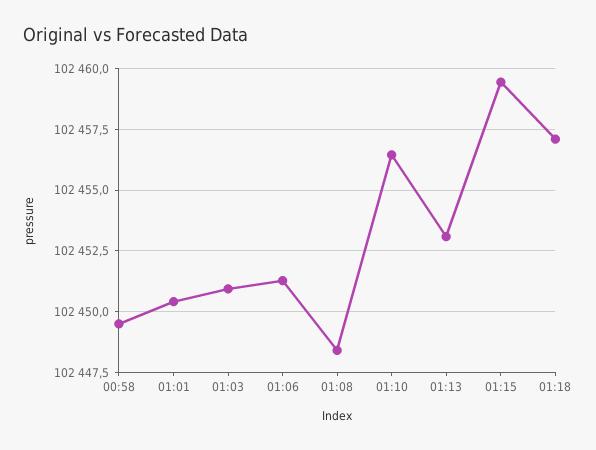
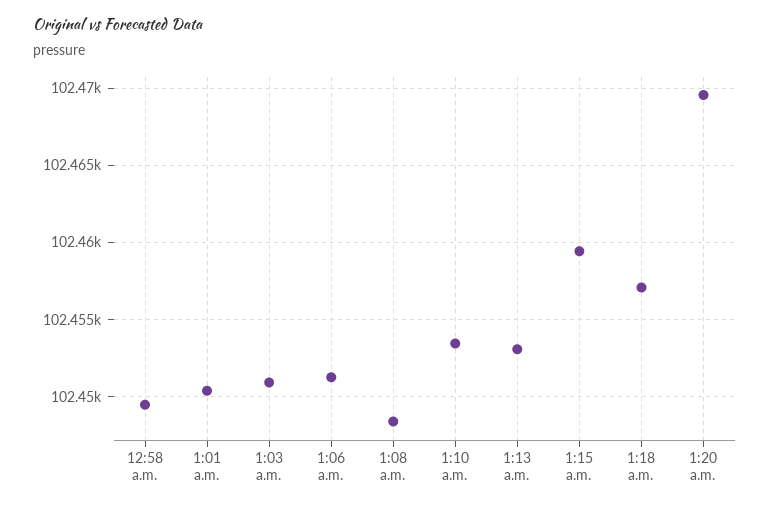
01:10: 102456.5 -> 102453.5
1:20 a.m.: none -> 102469.5

